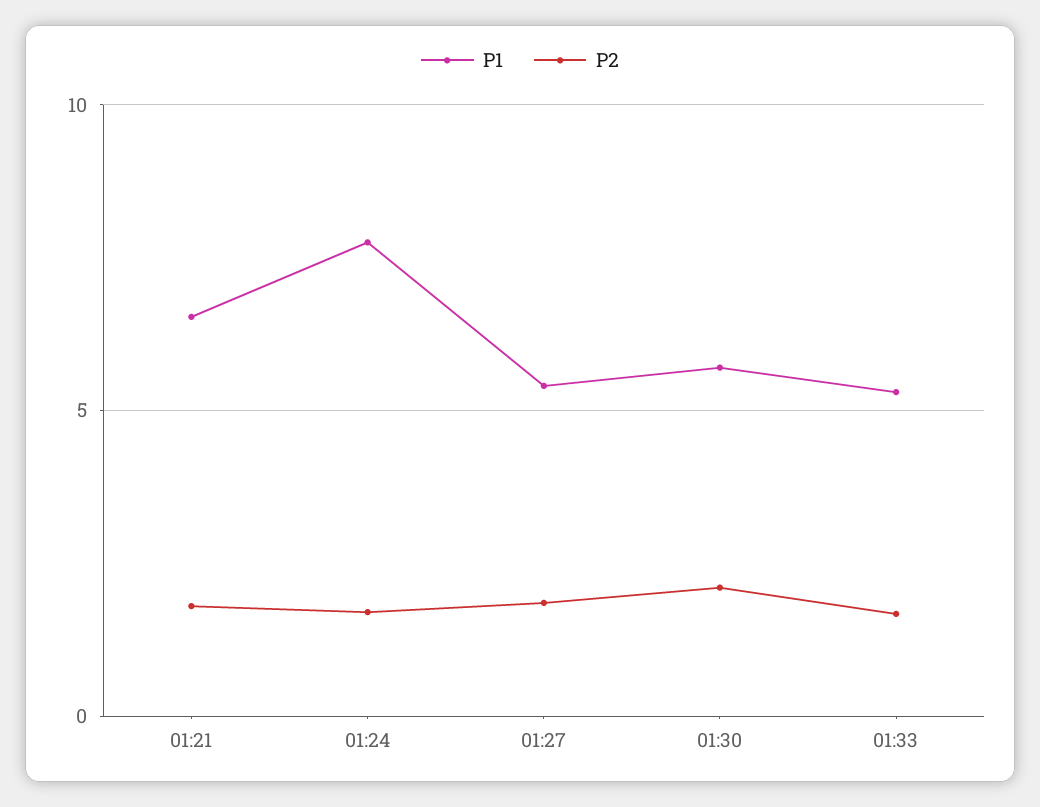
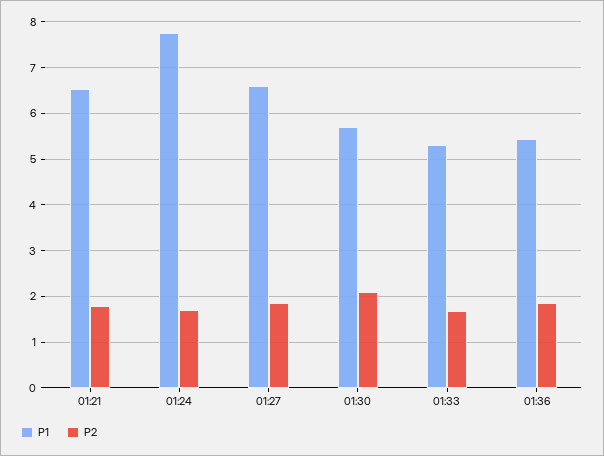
P1, 01:27: 5.5 -> 6.6
P1, 01:36: none -> 5.4
P2, 01:36: none -> 1.8

